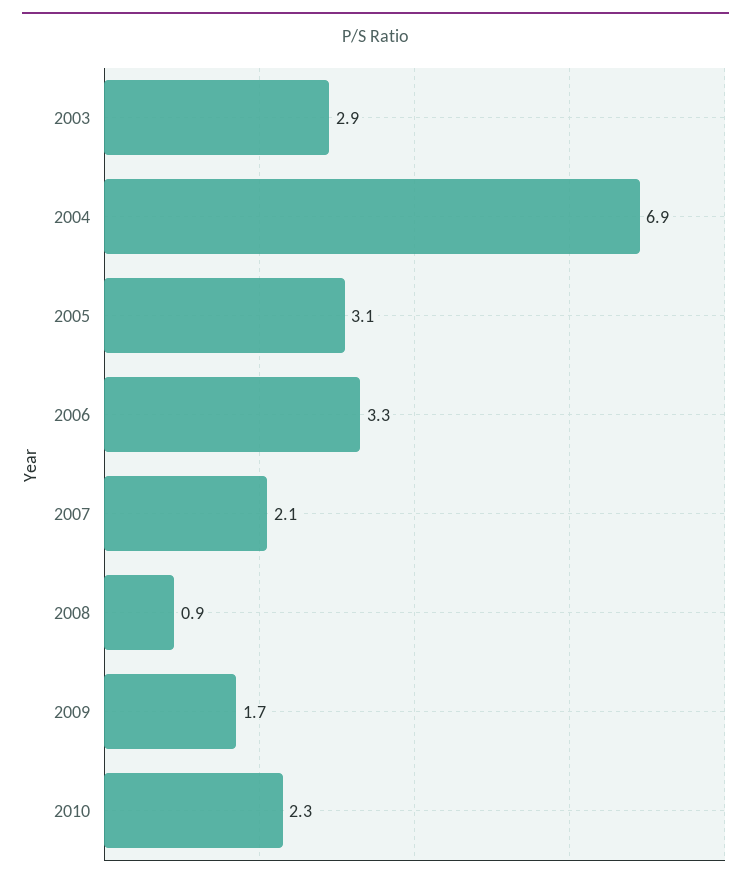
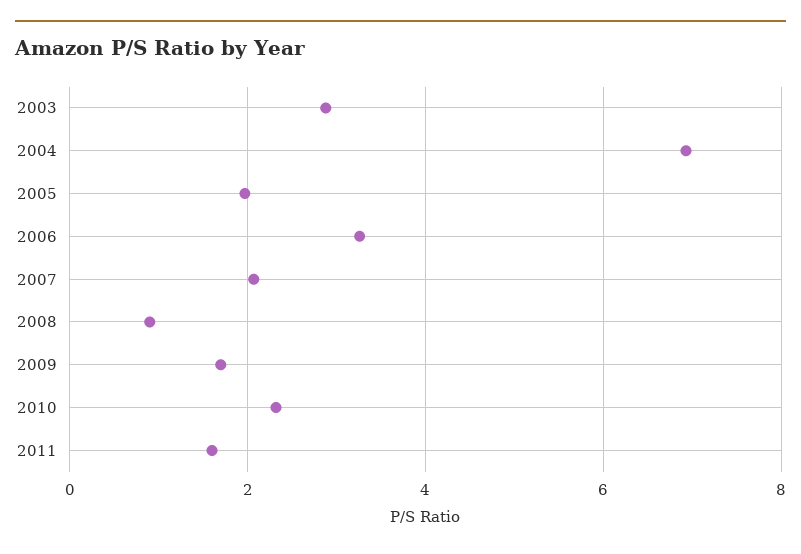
2005: 3.1 -> 2
2011: none -> 1.6

